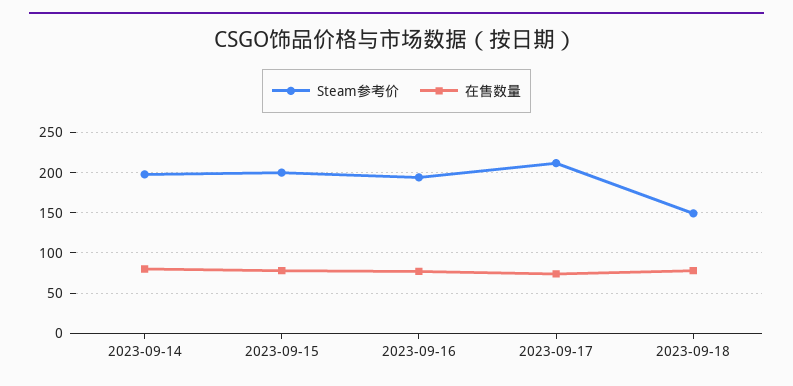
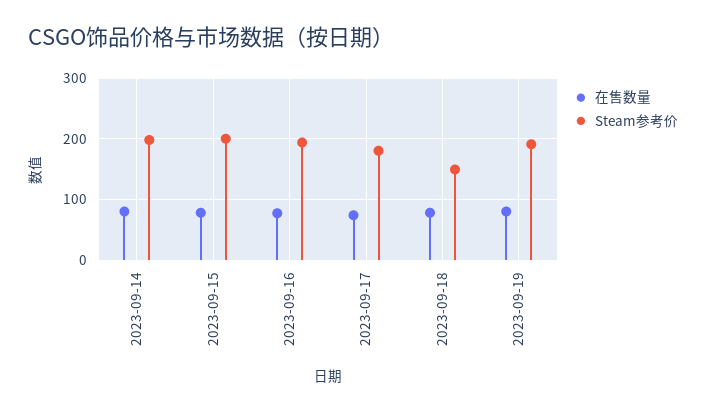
Steam参考价, 2023-09-17: 210 -> 180
在售数量, 2023-09-19: none -> 80
Steam参考价, 2023-09-19: none -> 190

